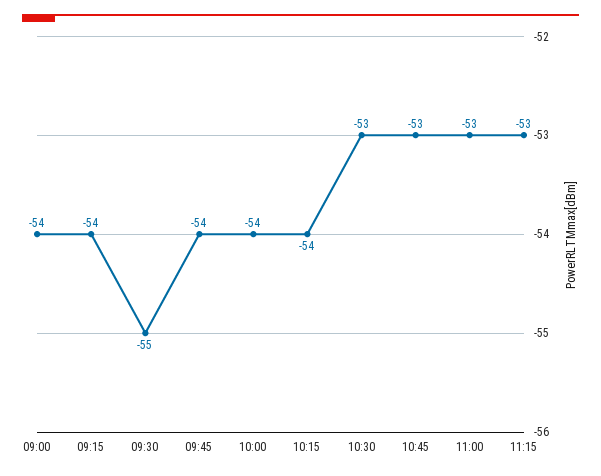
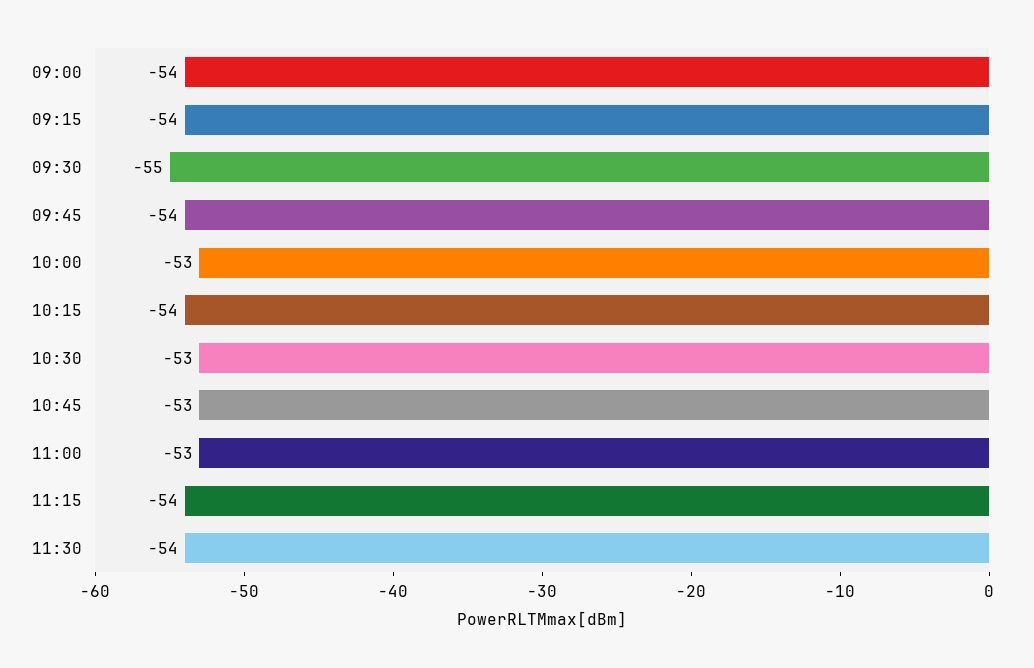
10:00: -54 -> -53
11:15: -53 -> -54
11:30: none -> -54

